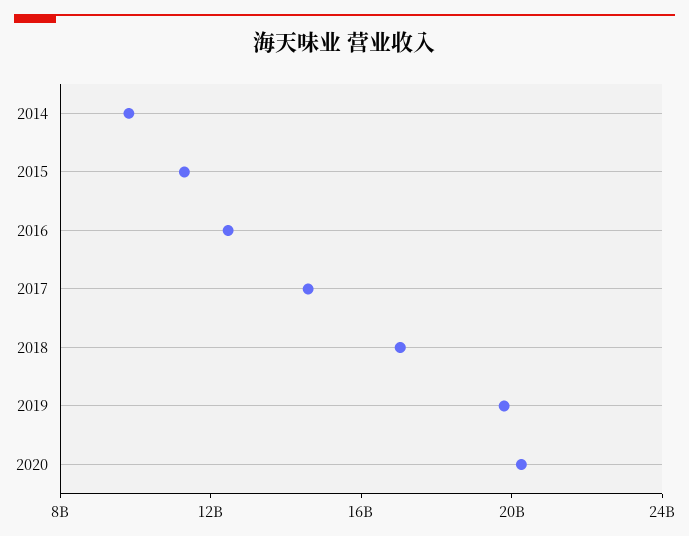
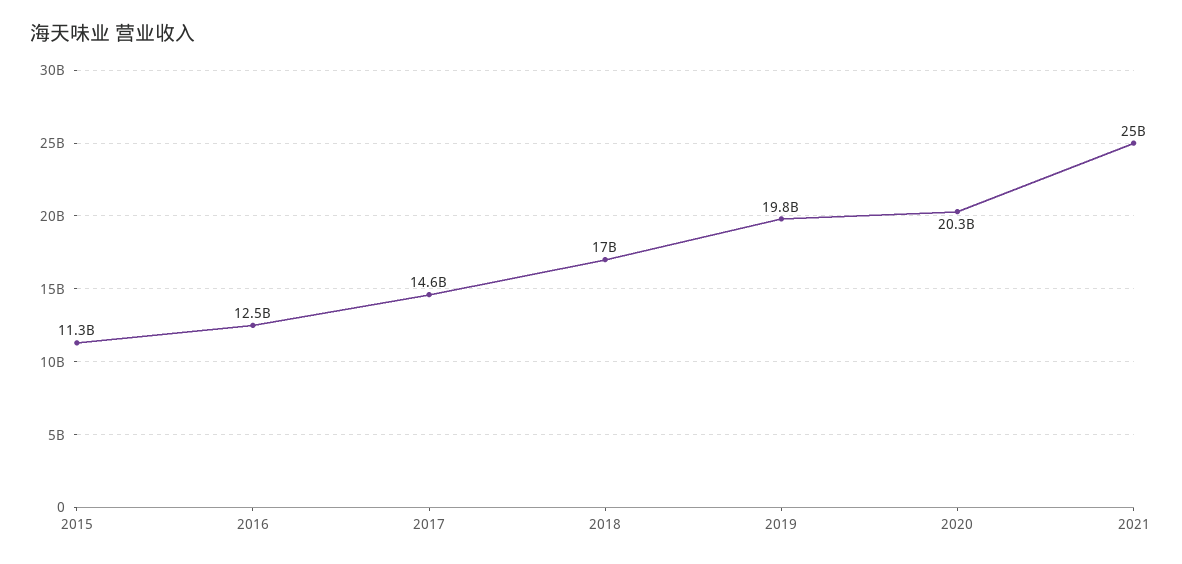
2014: 10000000000 -> none
2021: none -> 25000000000

